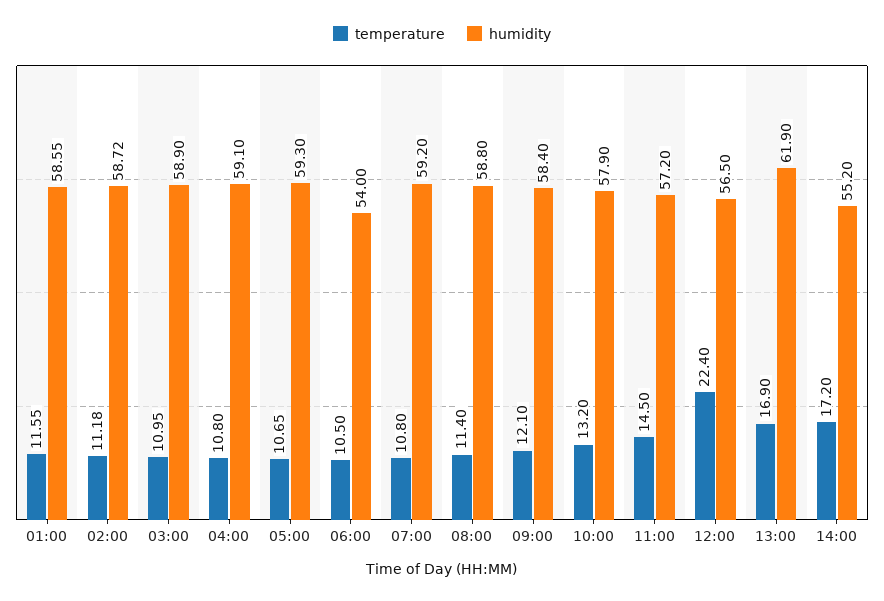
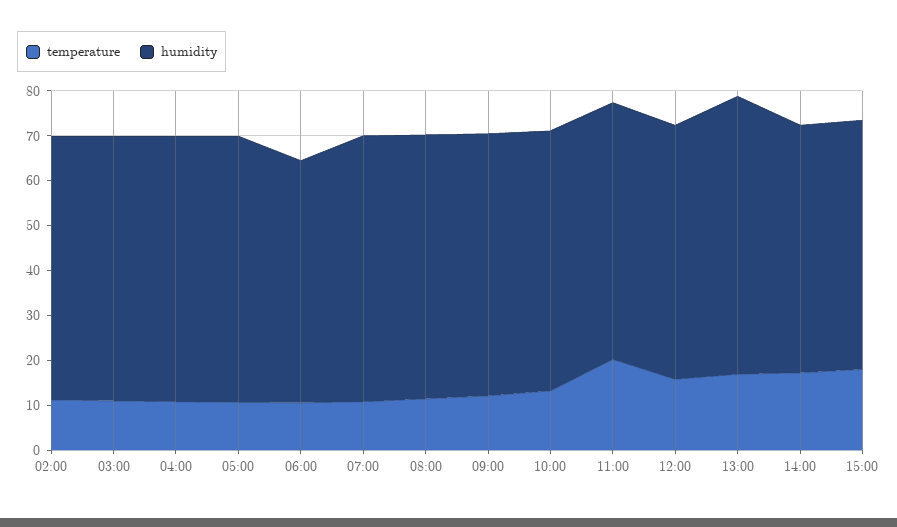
temperature, 01:00: 11.55 -> none
humidity, 01:00: 58.55 -> none
temperature, 11:00: 14.5 -> 20
temperature, 12:00: 22.4 -> 16
temperature, 15:00: none -> 18
humidity, 15:00: none -> 56

